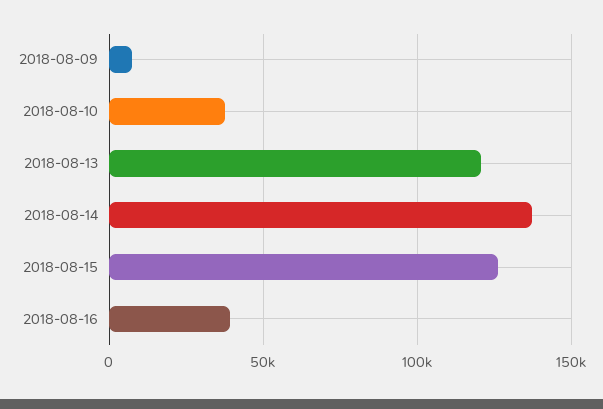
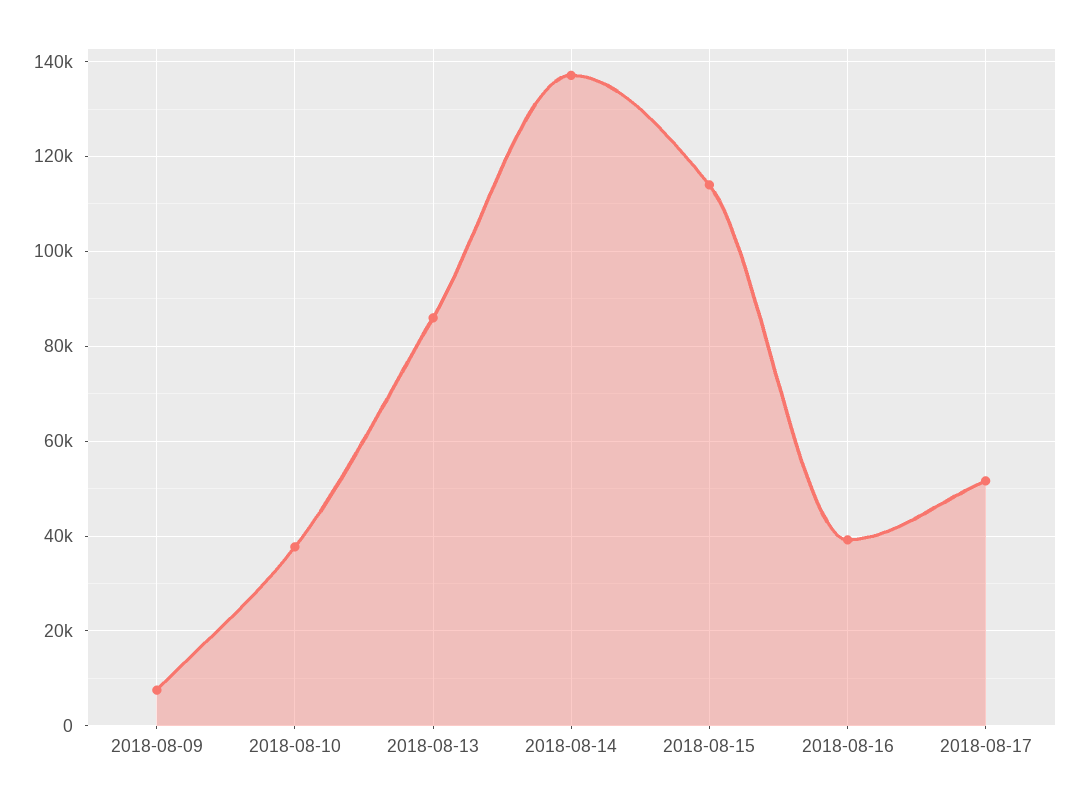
2018-08-13: 120000 -> 86000
2018-08-15: 125000 -> 114000
2018-08-17: none -> 52000

